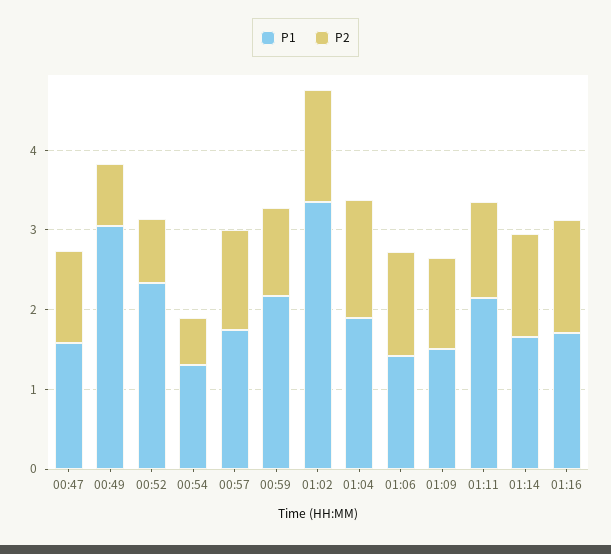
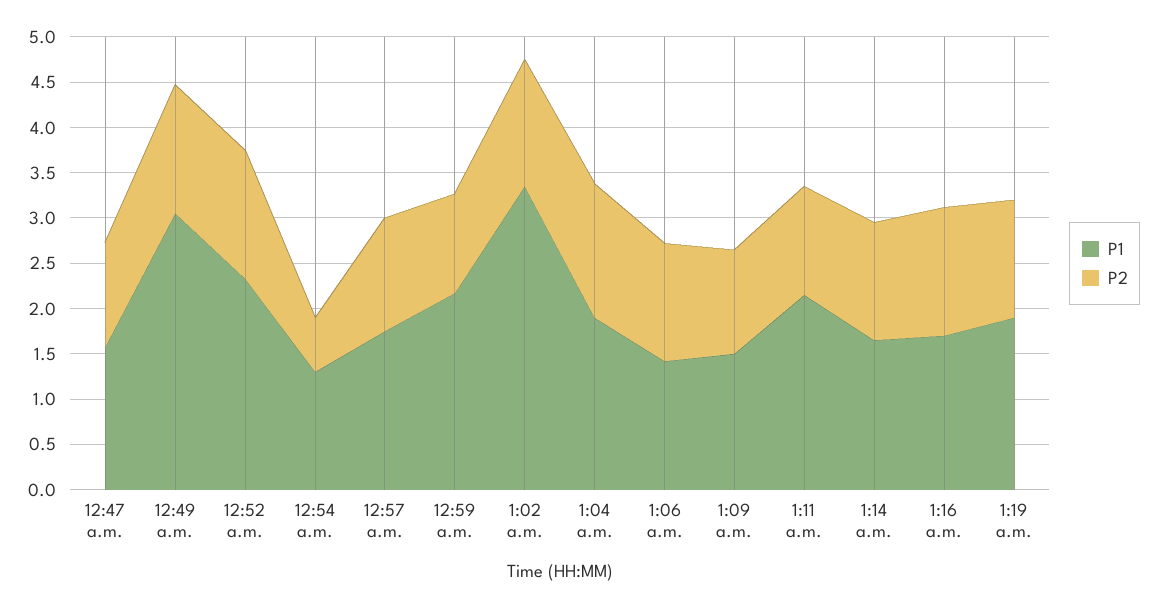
P2, 00:49: 0.8 -> 1.4
P2, 00:52: 0.8 -> 1.4
P1, 1:19 a.m.: none -> 1.9
P2, 1:19 a.m.: none -> 1.3

